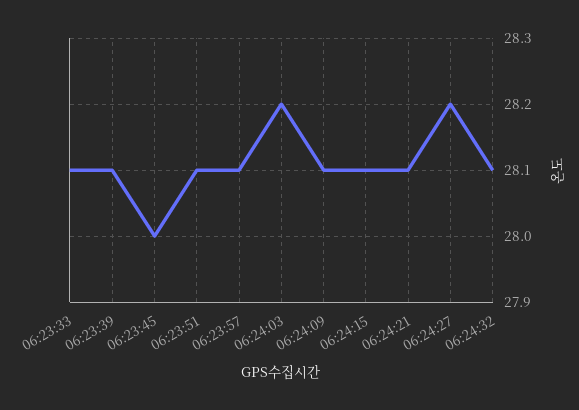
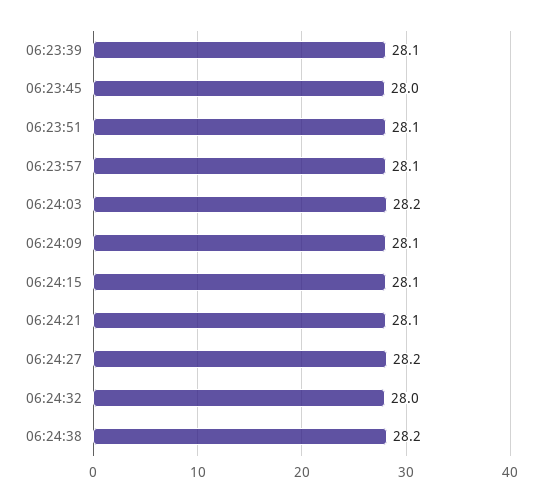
06:23:33: 28.1 -> none
06:24:32: 28.1 -> 28
06:24:38: none -> 28.2

